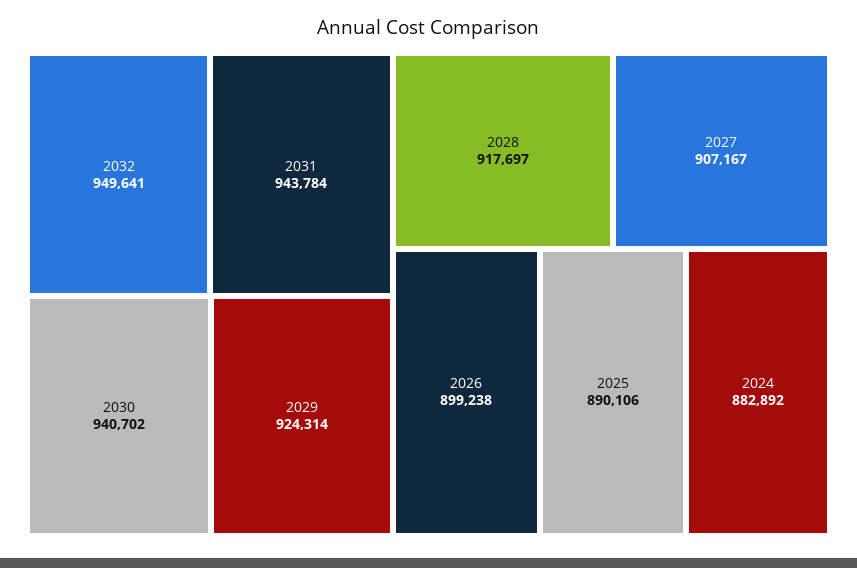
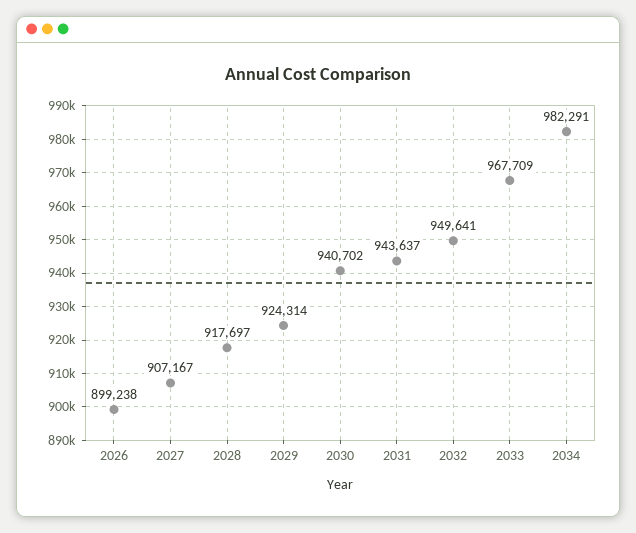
2031: 943784 -> 943637
2025: 890106 -> none
2024: 882892 -> none
2033: none -> 967709
2034: none -> 982291

